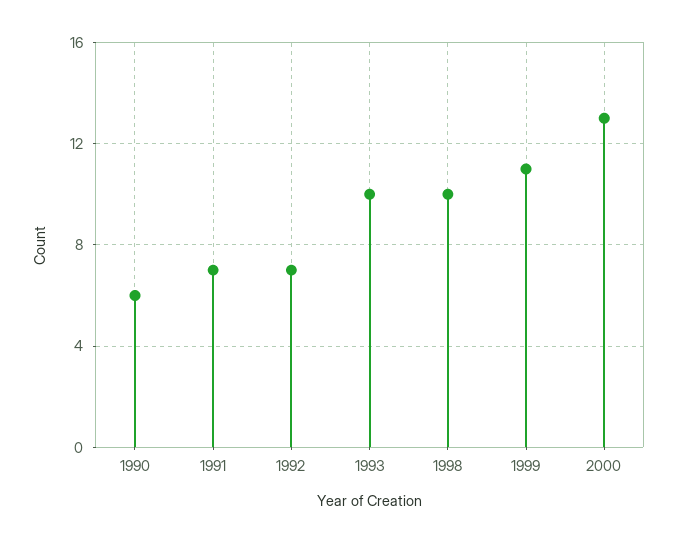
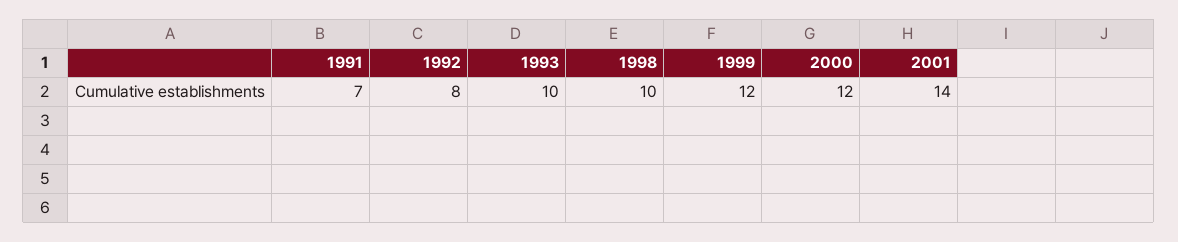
1990: 6 -> none
1992: 7 -> 8
1999: 11 -> 12
2000: 13 -> 12
2001: none -> 14

